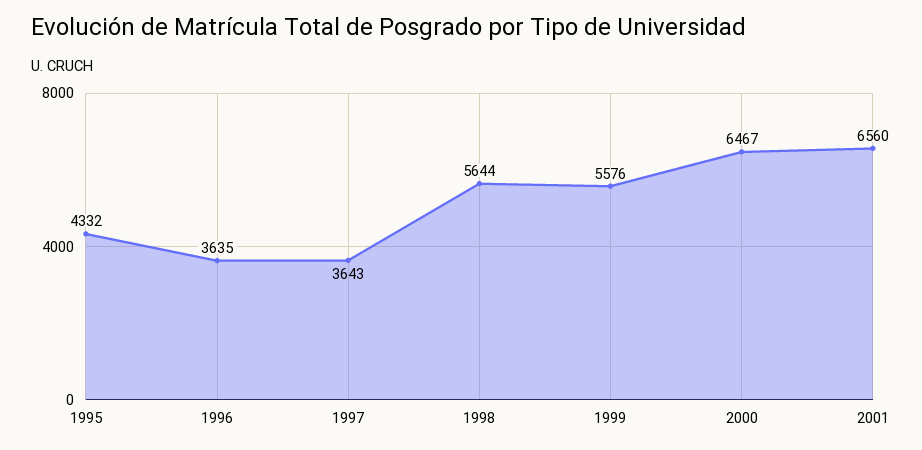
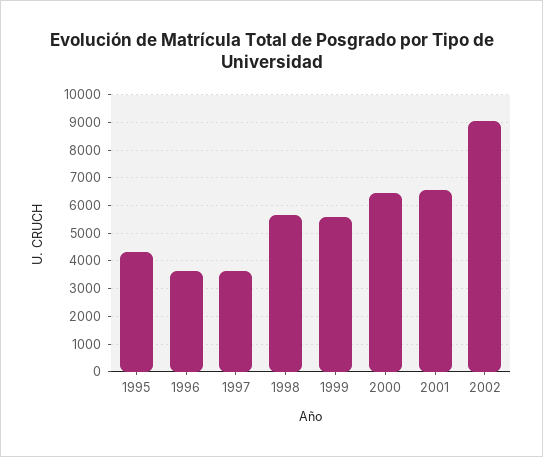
2002: none -> 9000

